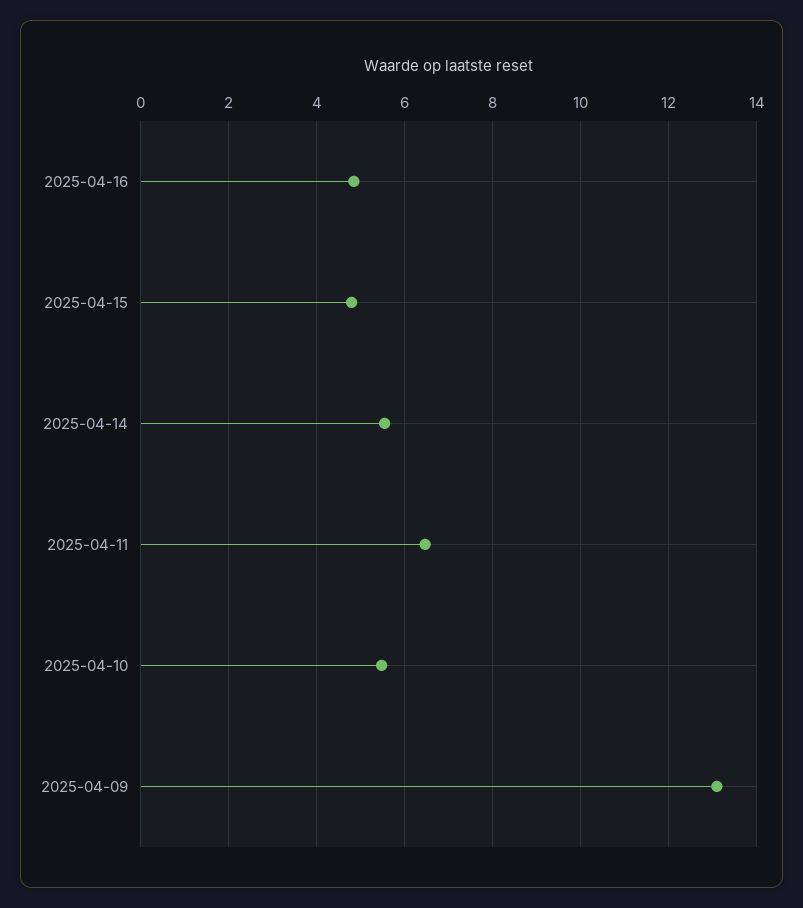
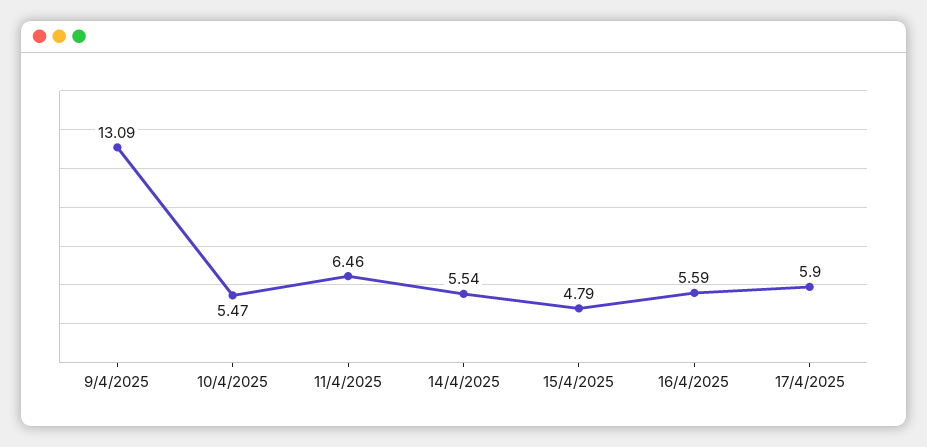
2025-04-16: 4.8 -> 5.59
17/4/2025: none -> 5.9

